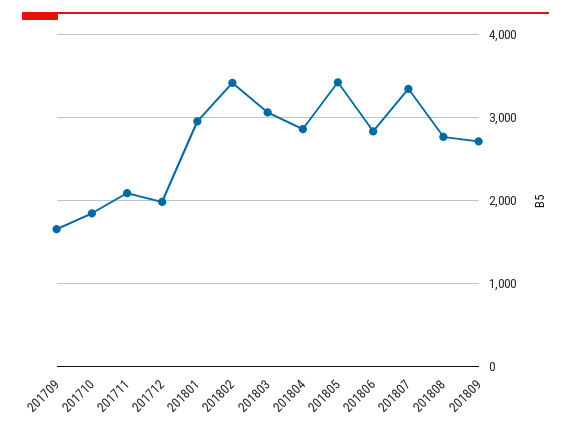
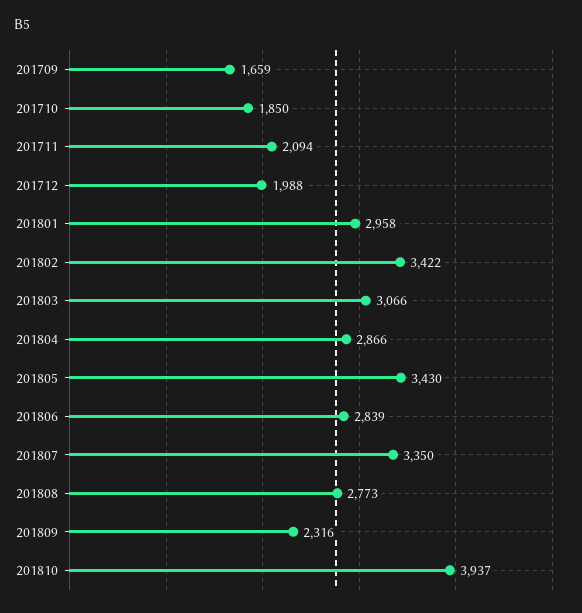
201809: 2700 -> 2316
201810: none -> 3937

